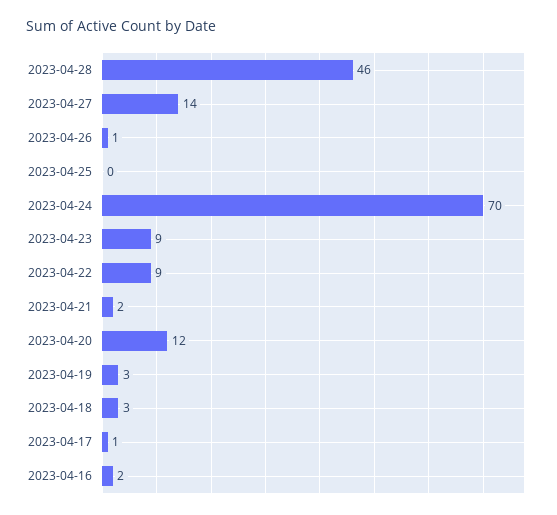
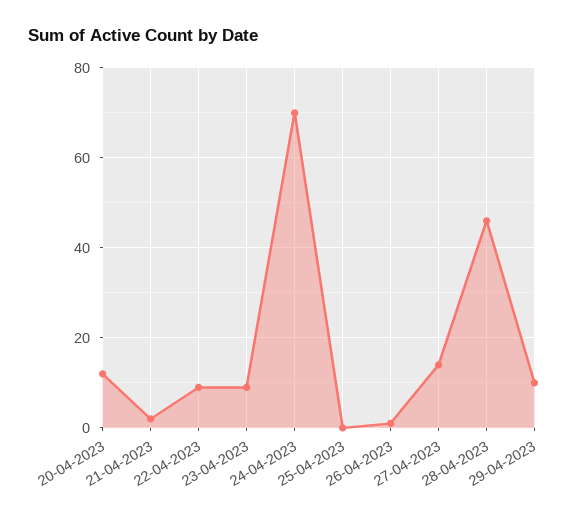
2023-04-19: 3 -> none
2023-04-18: 3 -> none
2023-04-17: 1 -> none
2023-04-16: 2 -> none
29-04-2023: none -> 10

